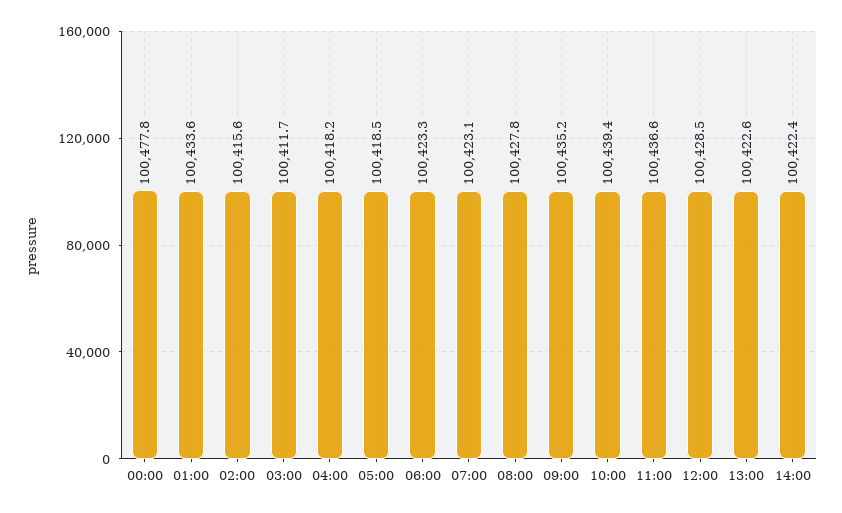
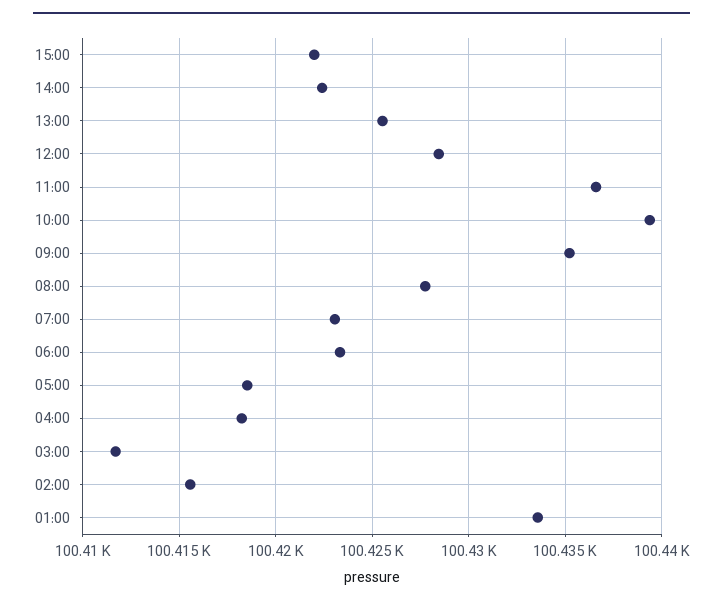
00:00: 100477.8 -> none
13:00: 100422.6 -> 100425.5
15:00: none -> 100422

